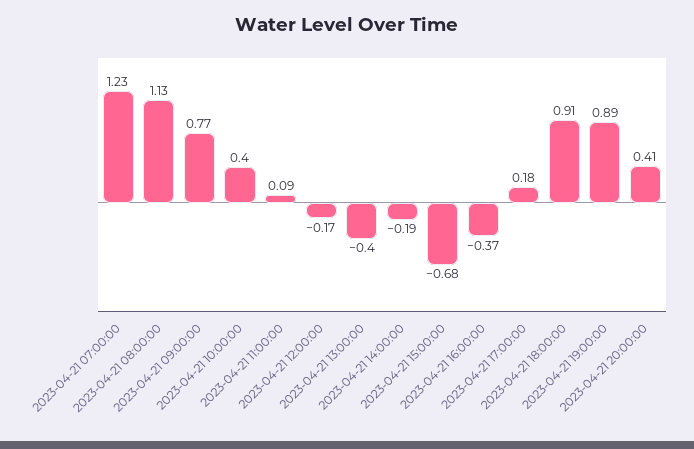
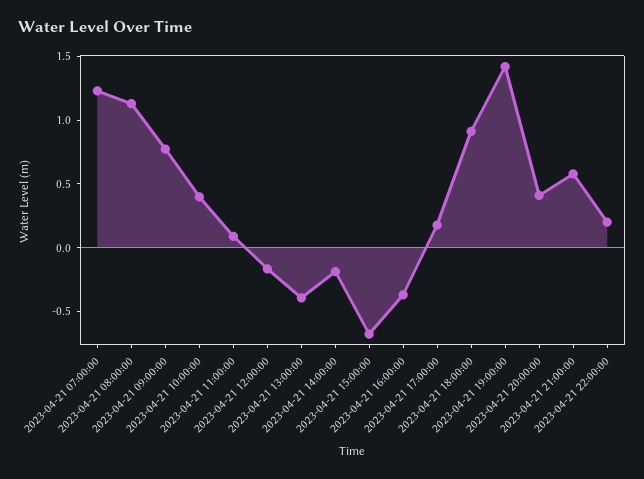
2023-04-21 19:00:00: 0.89 -> 1.4
2023-04-21 21:00:00: none -> 0.6
2023-04-21 22:00:00: none -> 0.2

